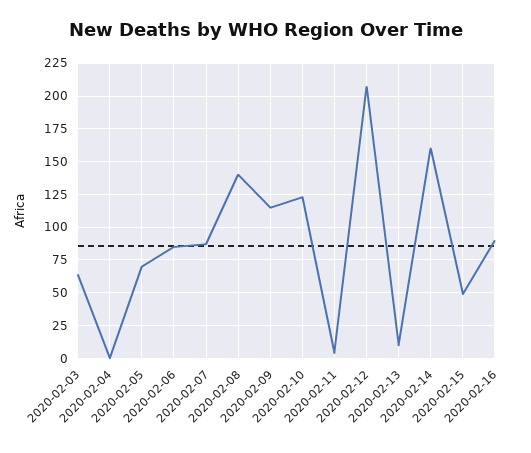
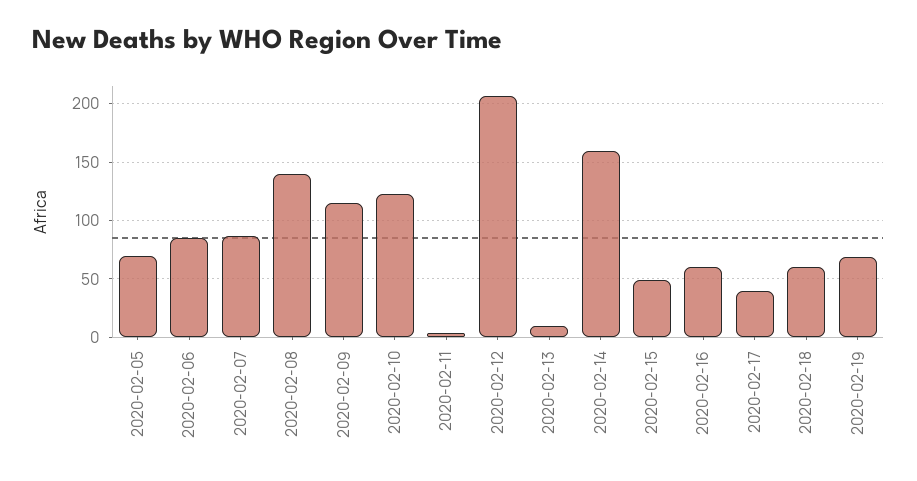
2020-02-03: 65 -> none
2020-02-04: 0 -> none
2020-02-16: 90 -> 60
2020-02-17: none -> 40
2020-02-18: none -> 60
2020-02-19: none -> 70

